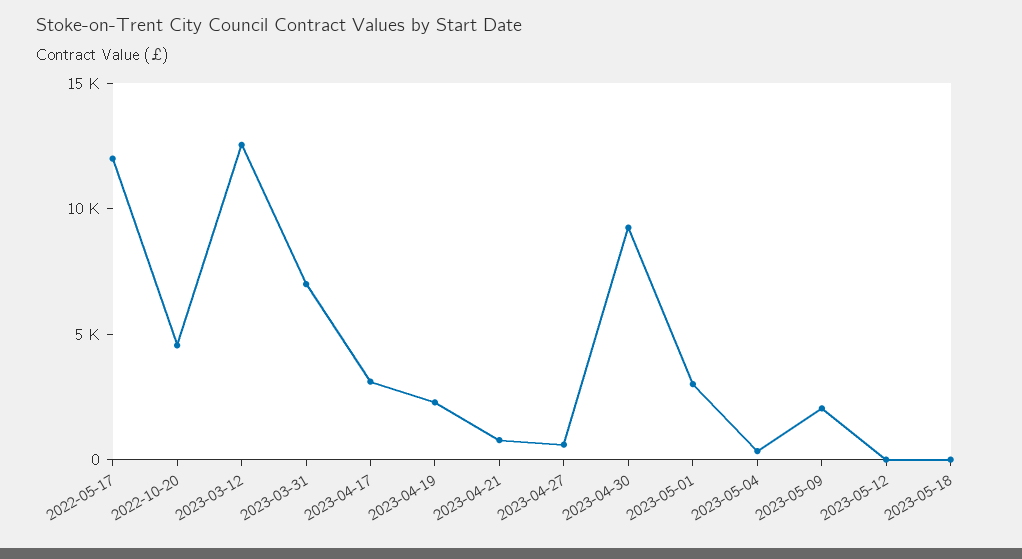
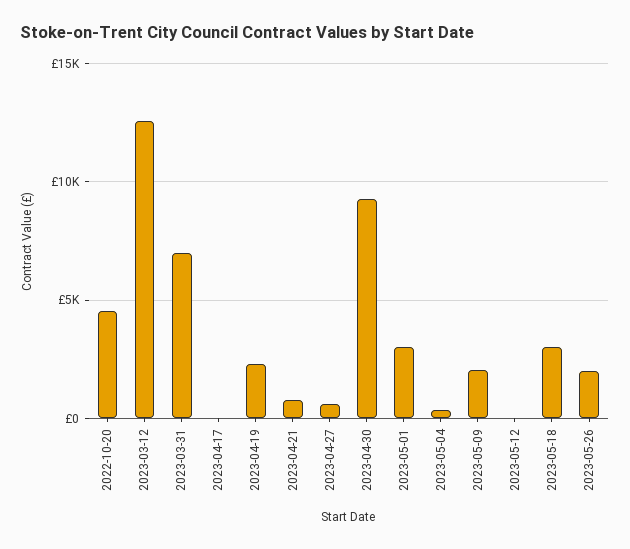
2022-05-17: 12000 -> none
2023-04-17: 3000 -> 0
2023-05-18: 0 -> 3000
2023-05-26: none -> 2000

